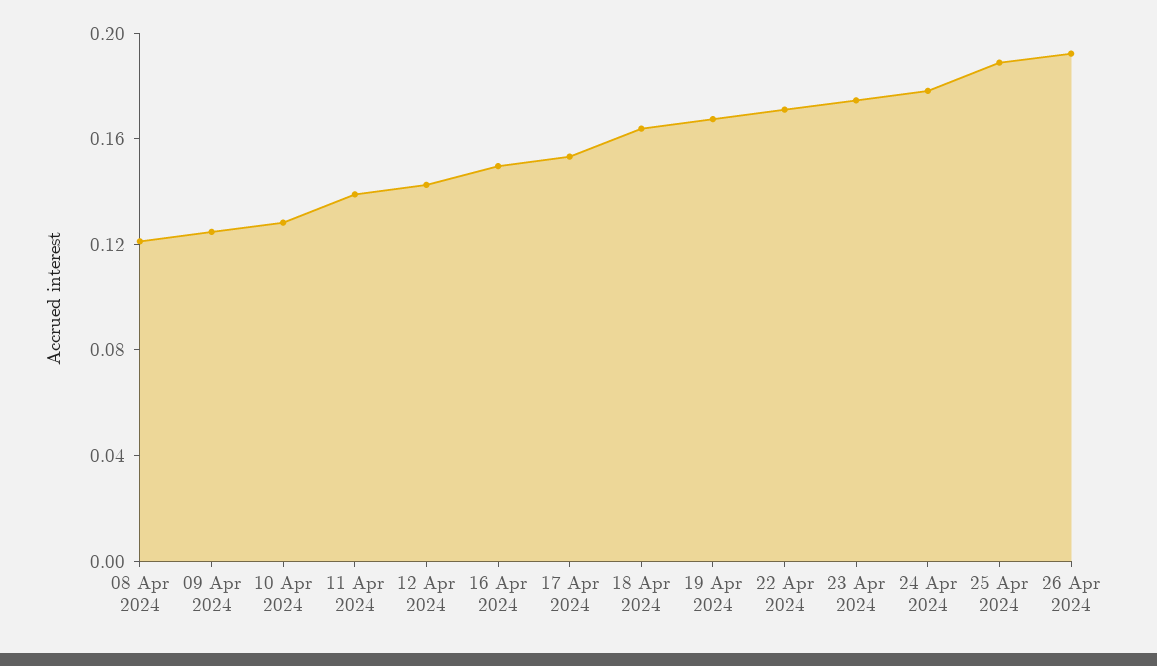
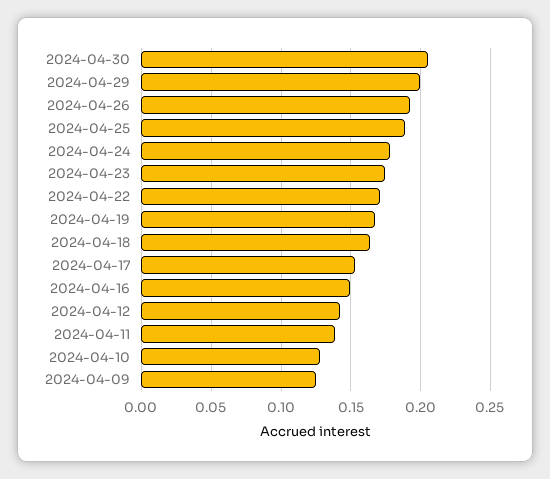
08 Apr 2024: 0.12 -> none
2024-04-30: none -> 0.205
2024-04-29: none -> 0.2

